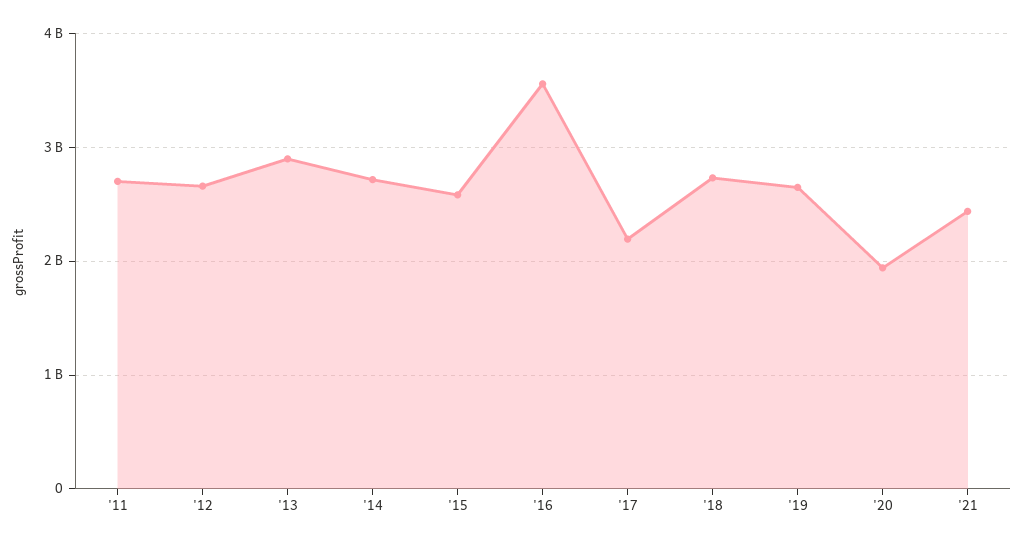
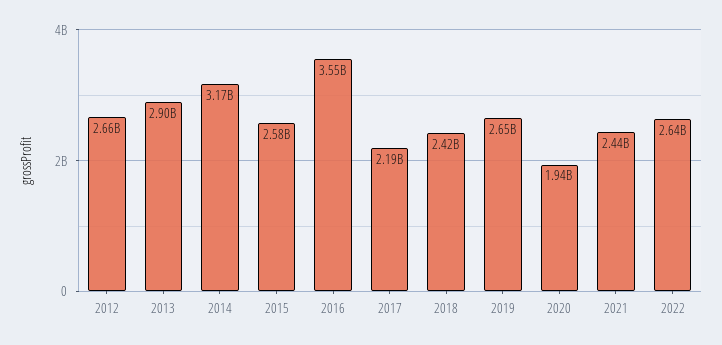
'11: 2700000000 -> none
'14: 2700000000 -> 3170000000
'18: 2700000000 -> 2420000000
2022: none -> 2640000000

